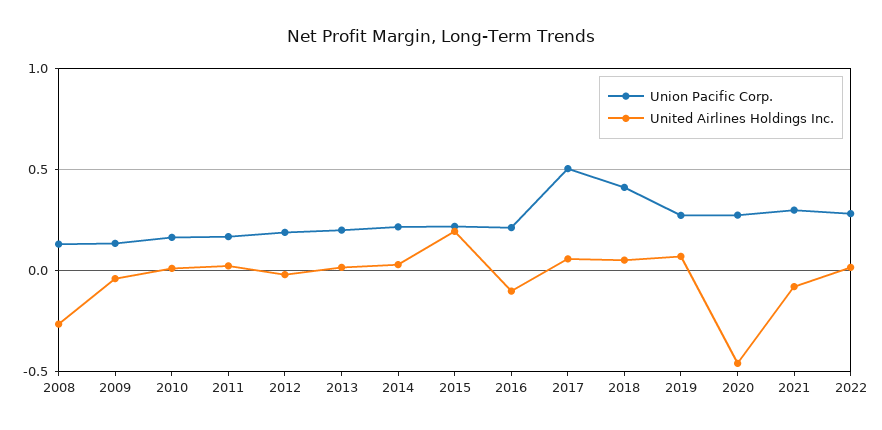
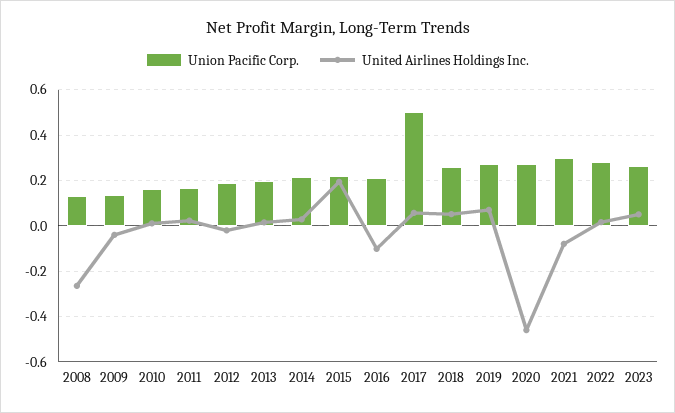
Union Pacific Corp., 2018: 0.4 -> 0.25
Union Pacific Corp., 2023: none -> 0.25
United Airlines Holdings Inc., 2023: none -> 0.05

